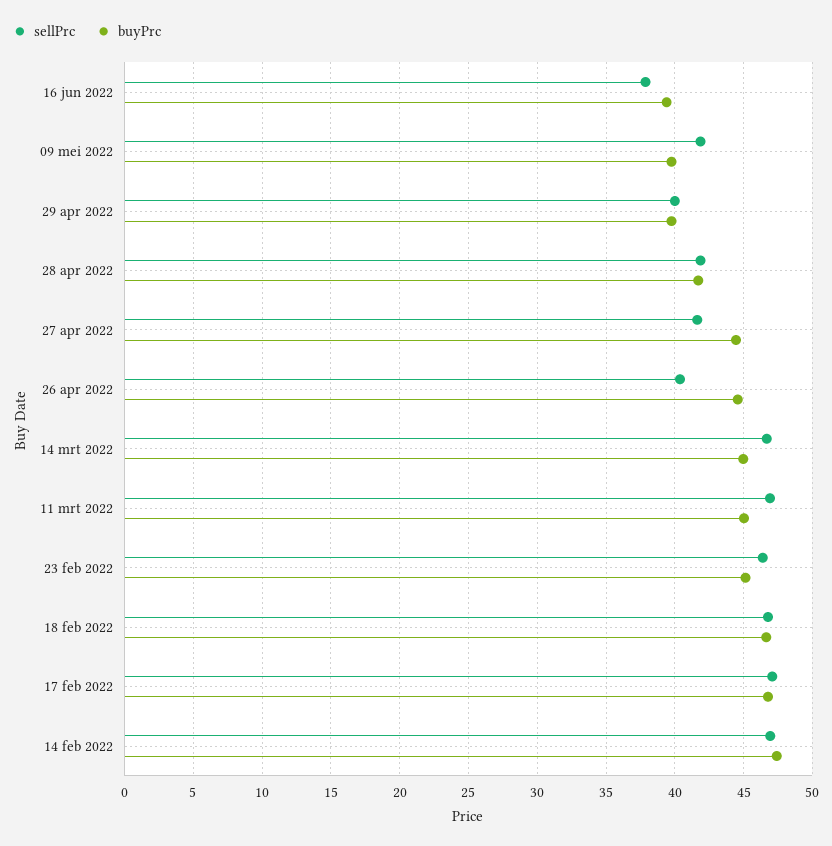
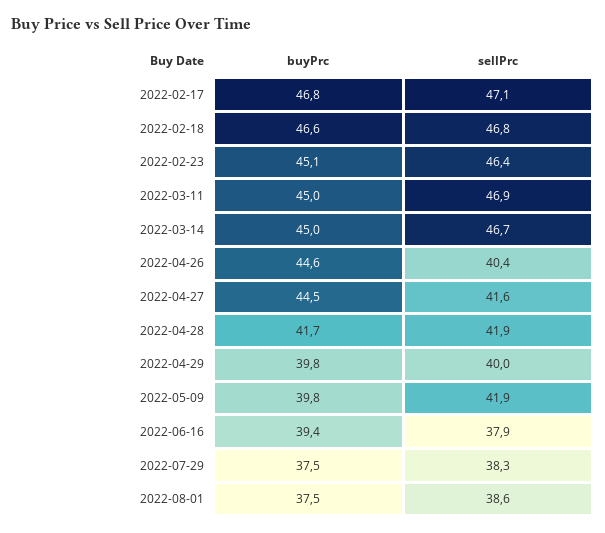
sellPrc, 14 feb 2022: 47 -> none
buyPrc, 14 feb 2022: 47.5 -> none
buyPrc, 2022-07-29: none -> 37.5
sellPrc, 2022-07-29: none -> 38.3
buyPrc, 2022-08-01: none -> 37.5
sellPrc, 2022-08-01: none -> 38.6

